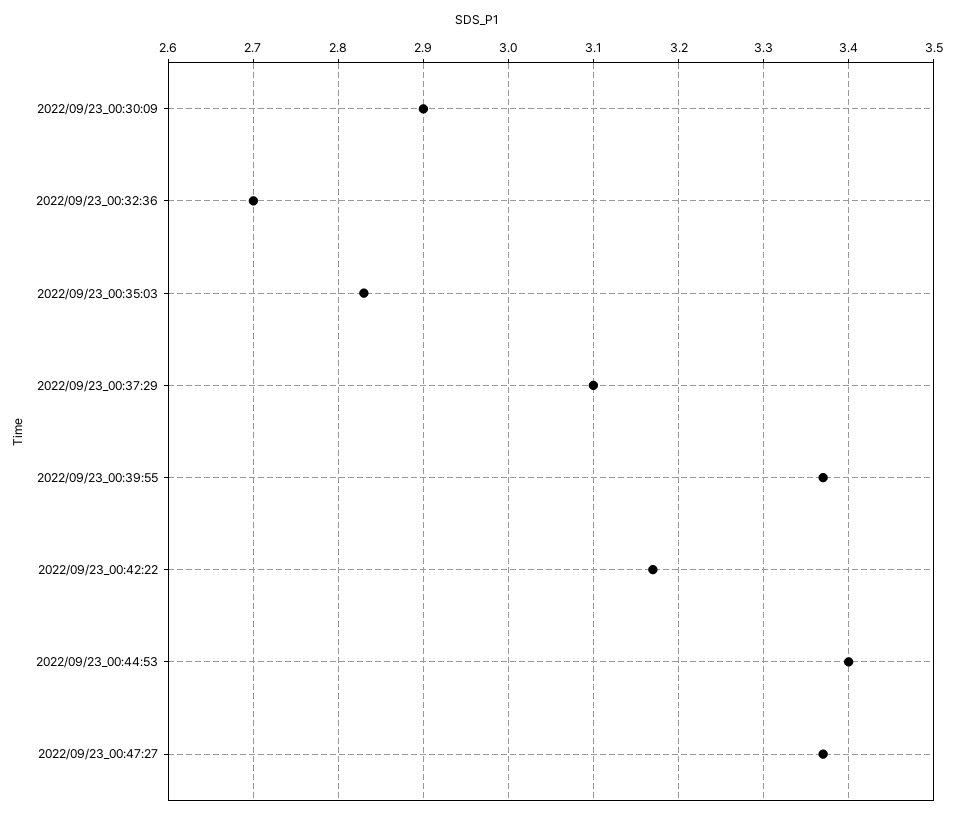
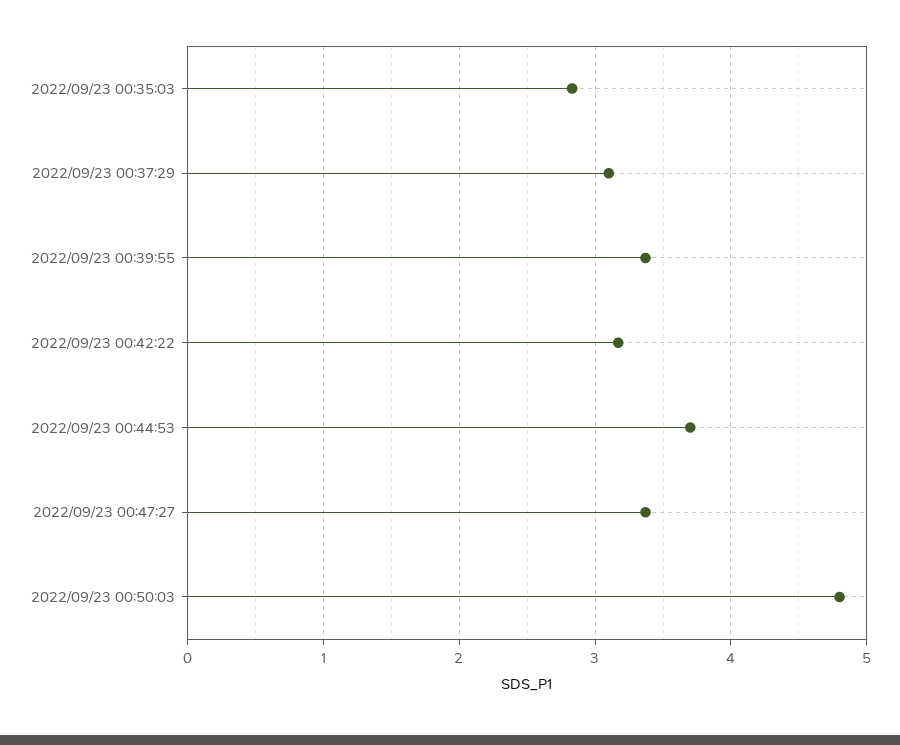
2022/09/23_00:30:09: 2.9 -> none
2022/09/23_00:32:36: 2.7 -> none
2022/09/23_00:44:53: 3.4 -> 3.7
2022/09/23 00:50:03: none -> 4.8

